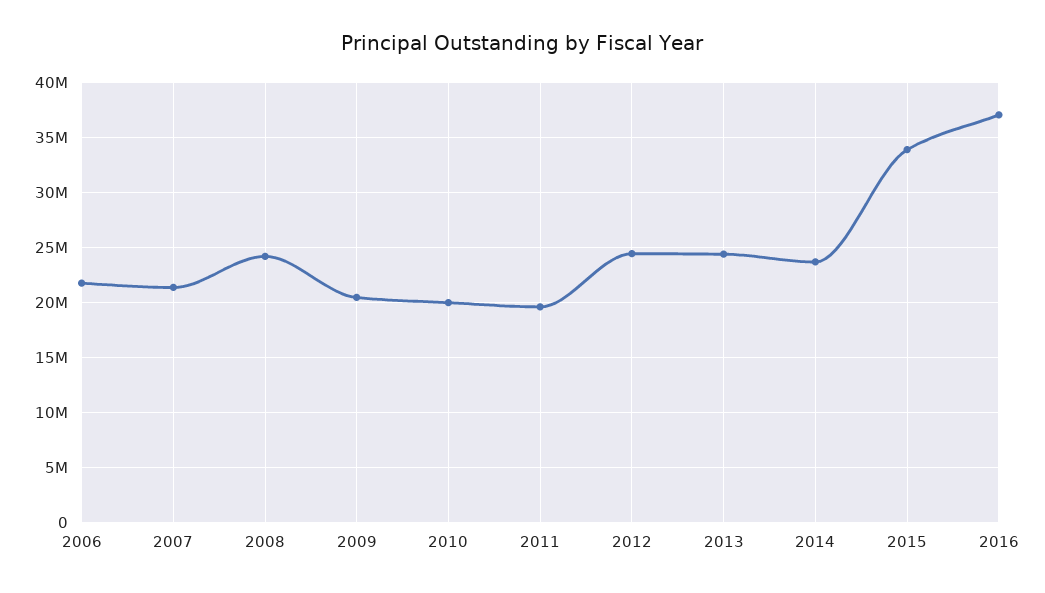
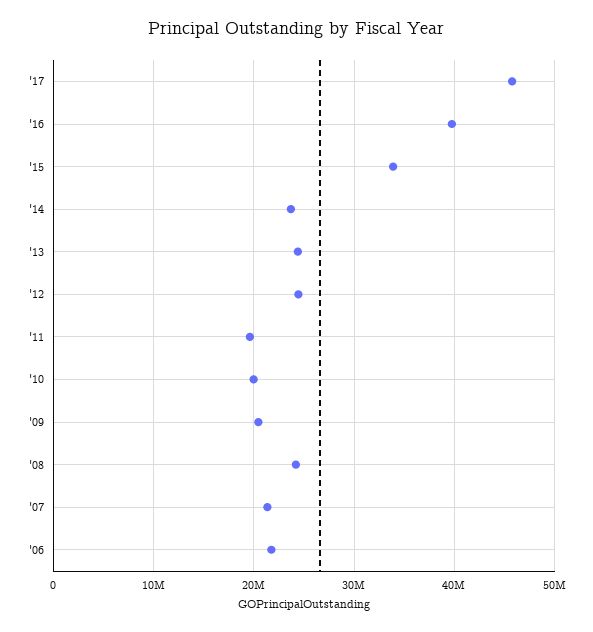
2016: 37000000 -> 40000000
'17: none -> 46000000

